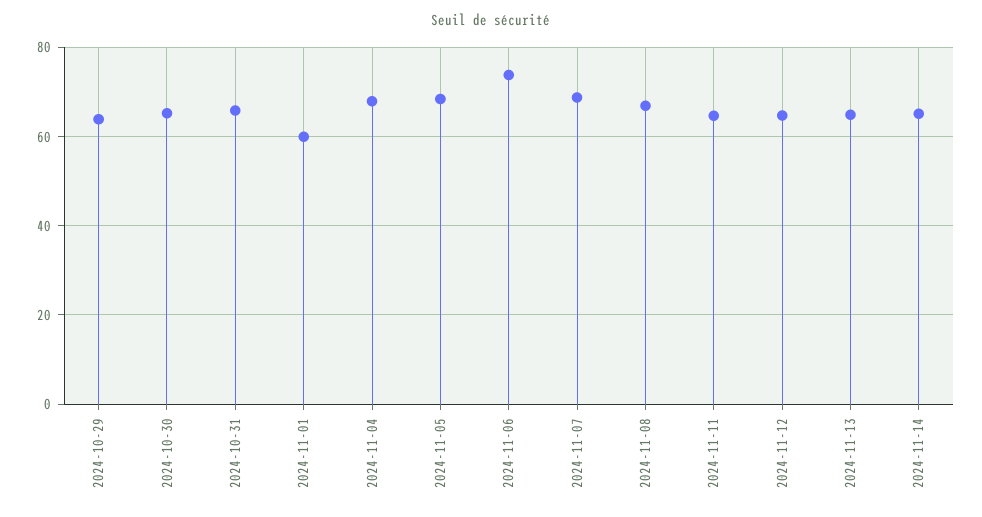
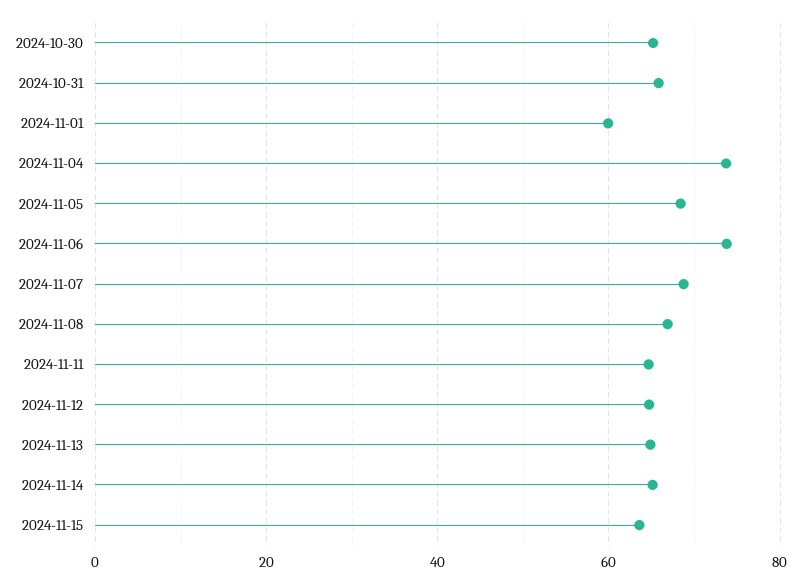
2024-10-29: 64 -> none
2024-11-04: 68 -> 74
2024-11-15: none -> 64

